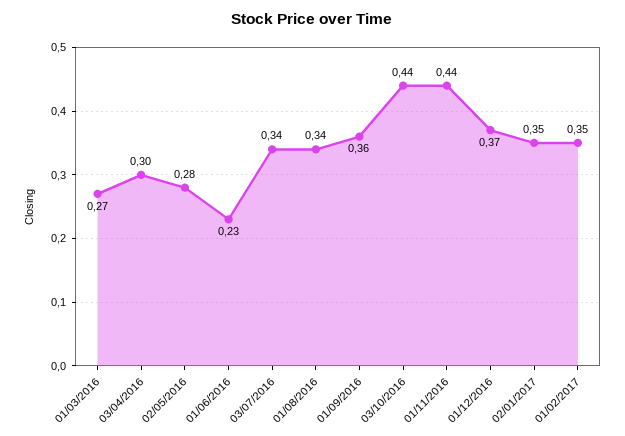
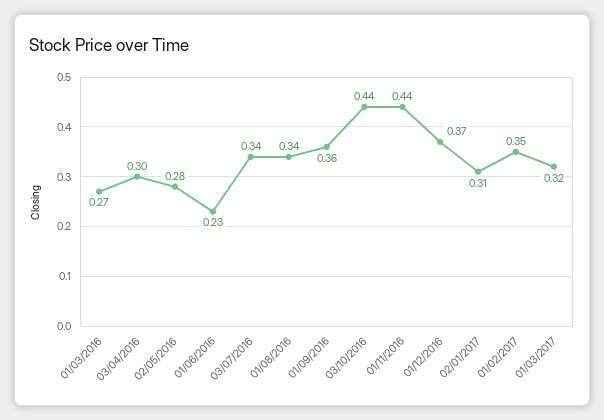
02/01/2017: 0.35 -> 0.31
01/03/2017: none -> 0.32

